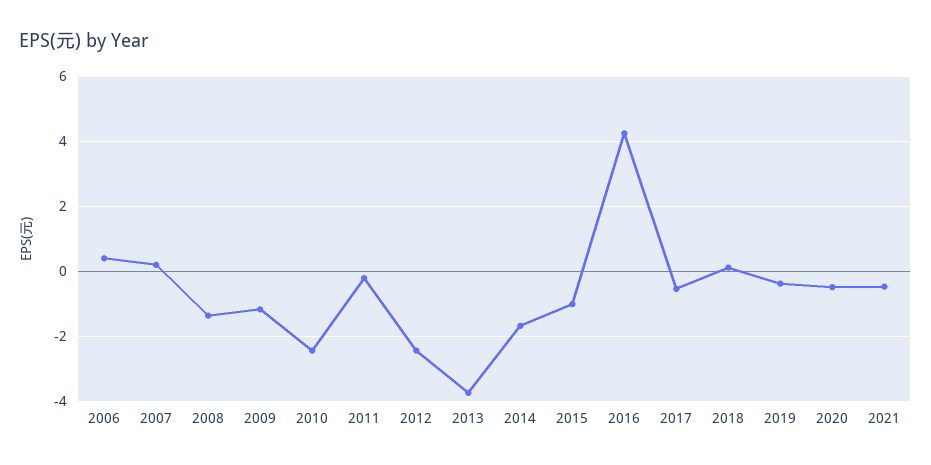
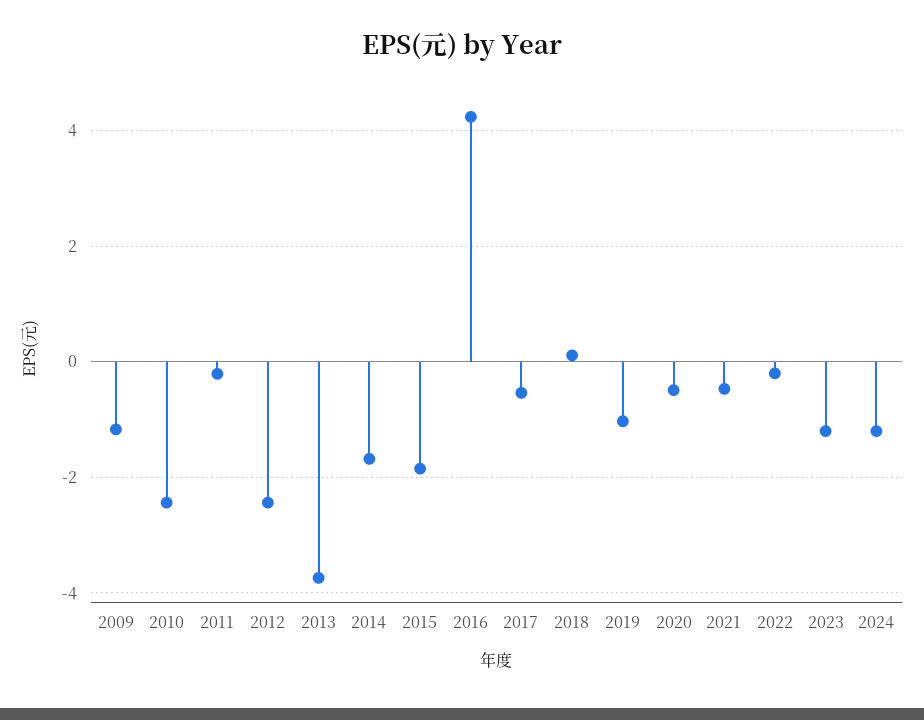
2006: 0.4 -> none
2007: 0.2 -> none
2008: -1.4 -> none
2015: -1 -> -1.8
2019: -0.4 -> -1
2022: none -> -0.2
2023: none -> -1.2
2024: none -> -1.2

